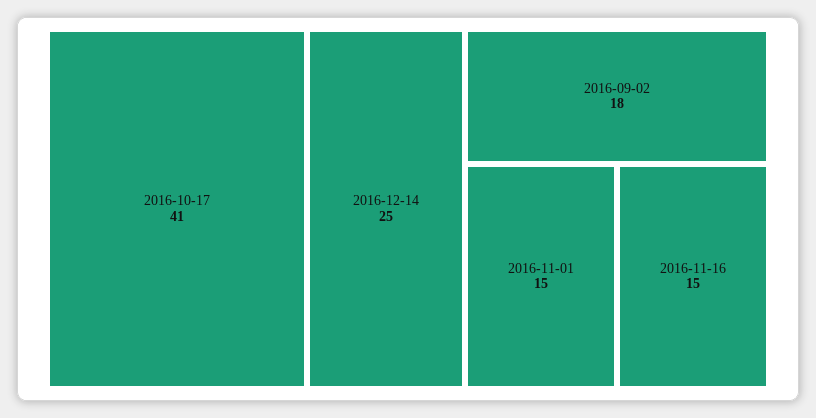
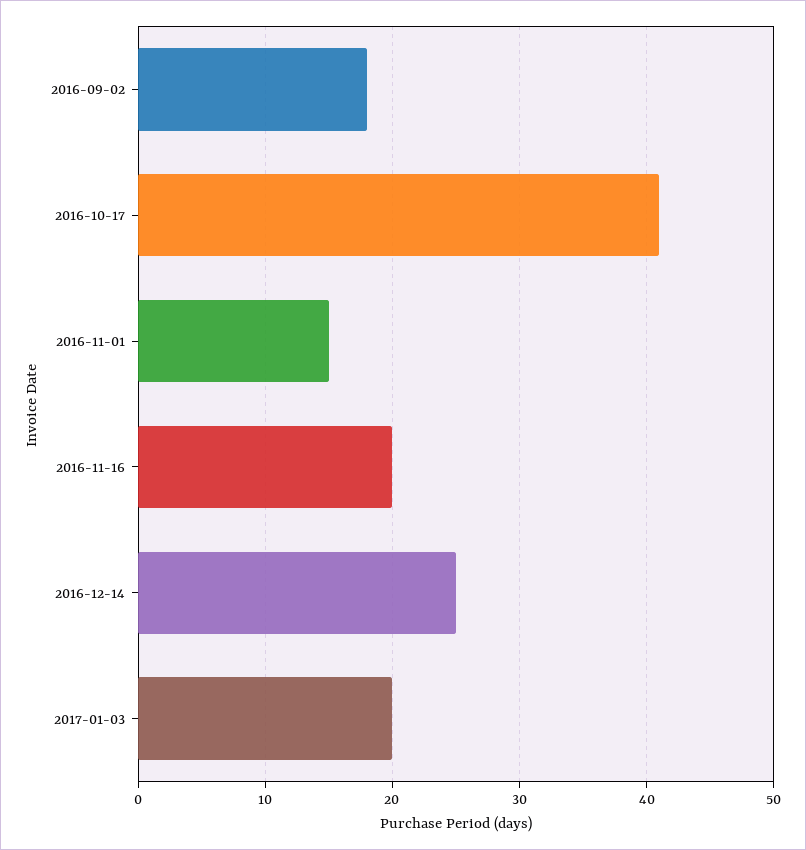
2016-11-16: 15 -> 20
2017-01-03: none -> 20

